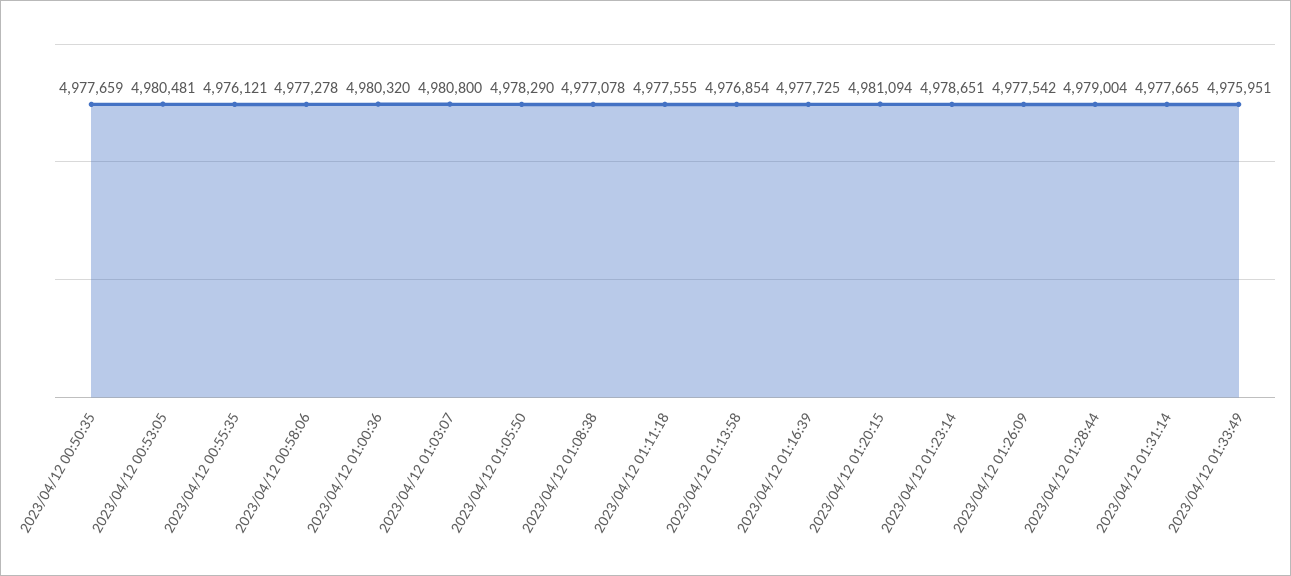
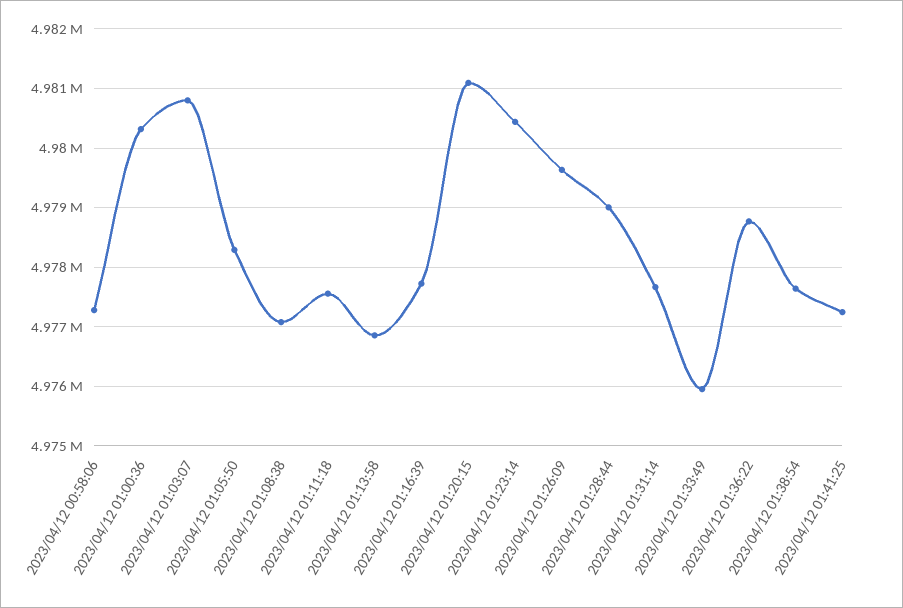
2023/04/12 00:50:35: 4977659 -> none
2023/04/12 00:53:05: 4980481 -> none
2023/04/12 00:55:35: 4976121 -> none
2023/04/12 01:23:14: 4978651 -> 4980400
2023/04/12 01:26:09: 4977542 -> 4979600
2023/04/12 01:36:22: none -> 4978800
2023/04/12 01:38:54: none -> 4977600
2023/04/12 01:41:25: none -> 4977200

